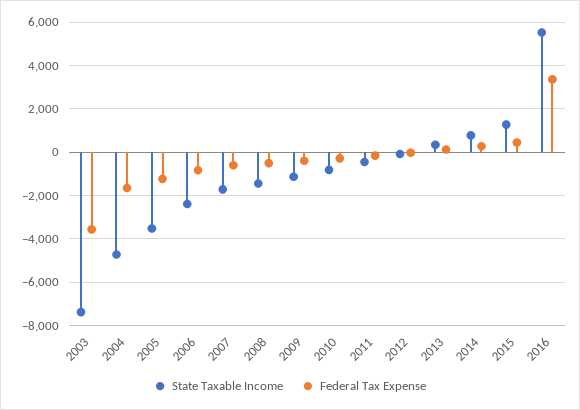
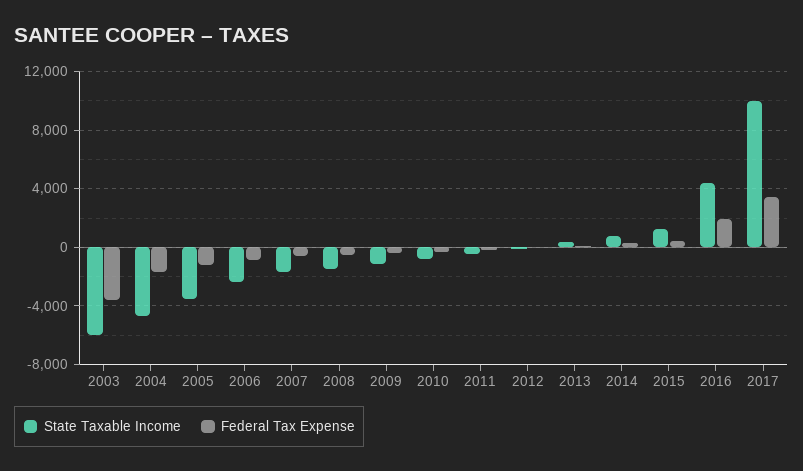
State Taxable Income, 2003: -7500 -> -6000
State Taxable Income, 2016: 5500 -> 4500
Federal Tax Expense, 2016: 3500 -> 2000
State Taxable Income, 2017: none -> 10000
Federal Tax Expense, 2017: none -> 3500

